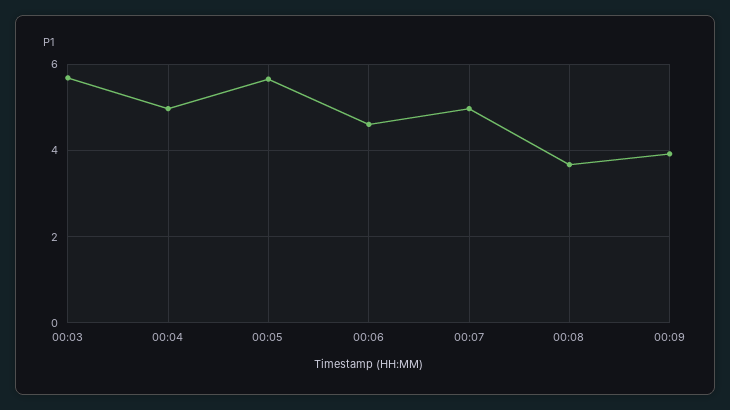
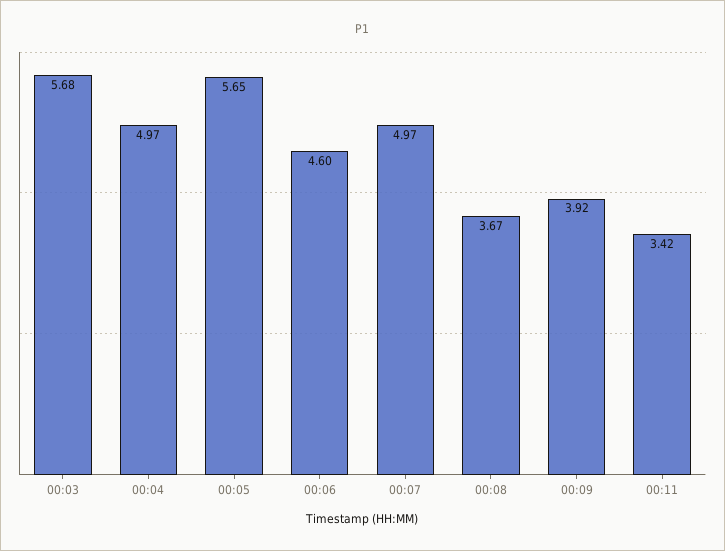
00:11: none -> 3.42

